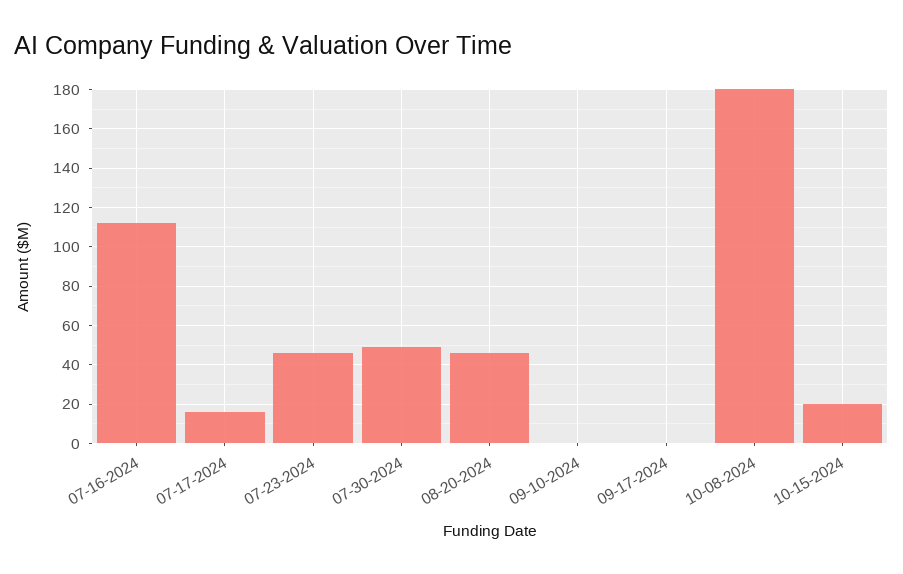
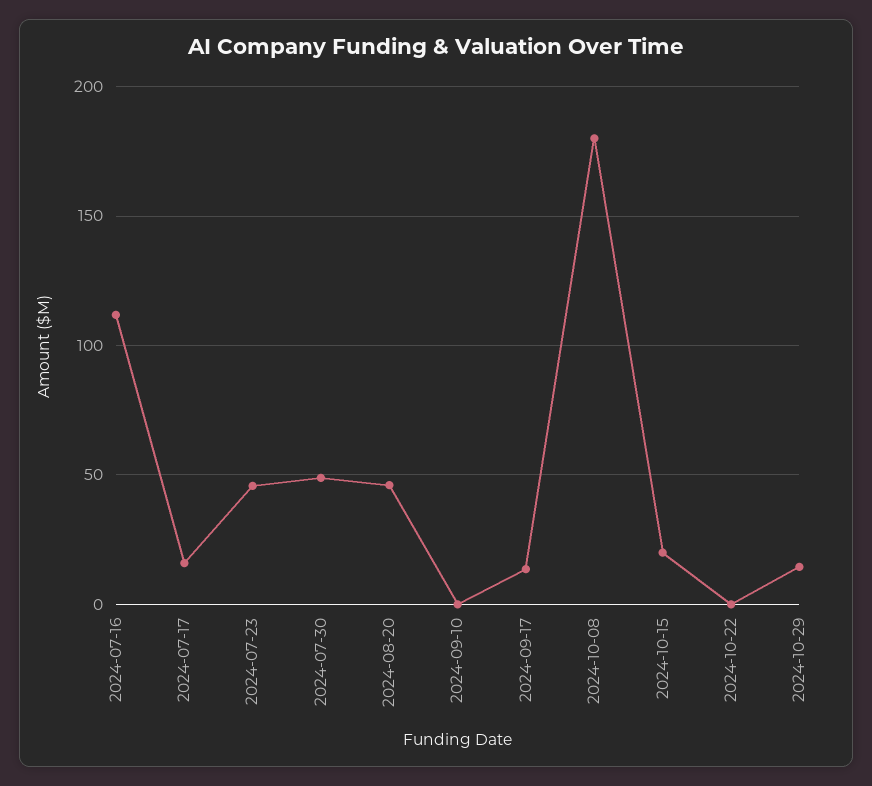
09-17-2024: 0 -> 15
2024-10-22: none -> 0
2024-10-29: none -> 15

